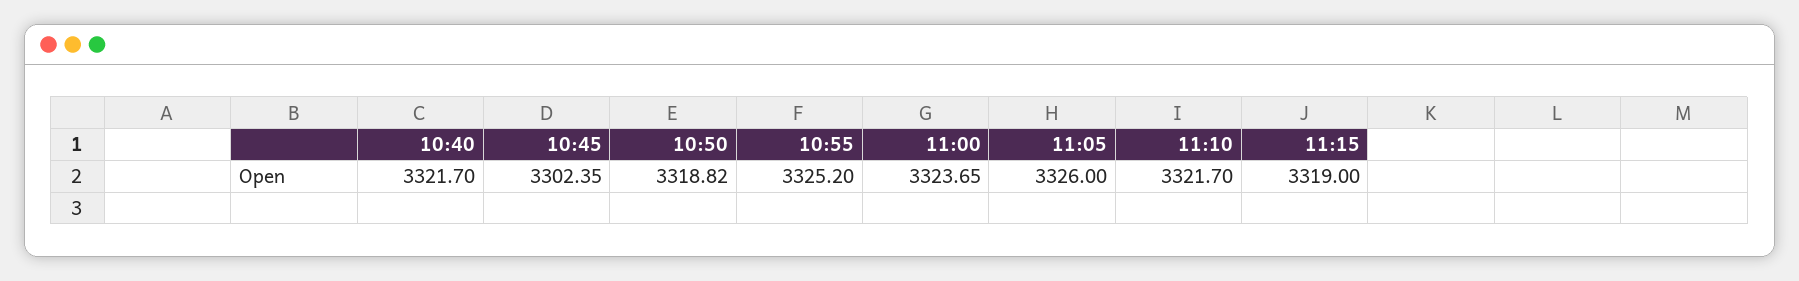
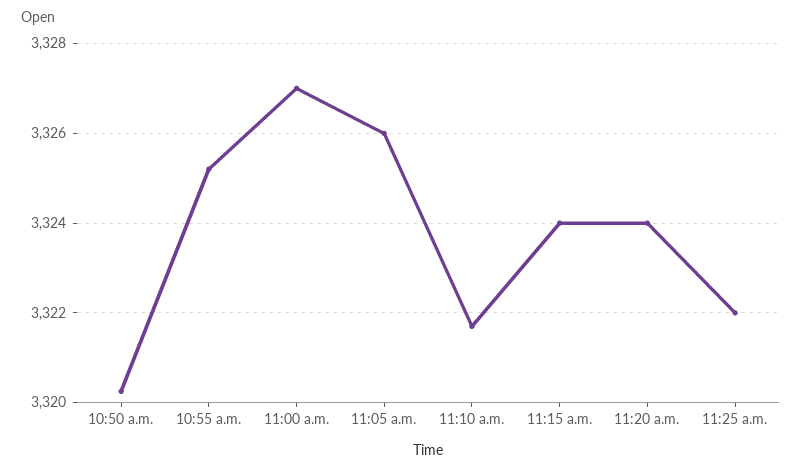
10:40: 3321.7 -> none
10:45: 3302.35 -> none
10:50: 3318.82 -> 3320.2
11:00: 3323.65 -> 3327
11:15: 3319 -> 3324
11:20 a.m.: none -> 3324
11:25 a.m.: none -> 3322

